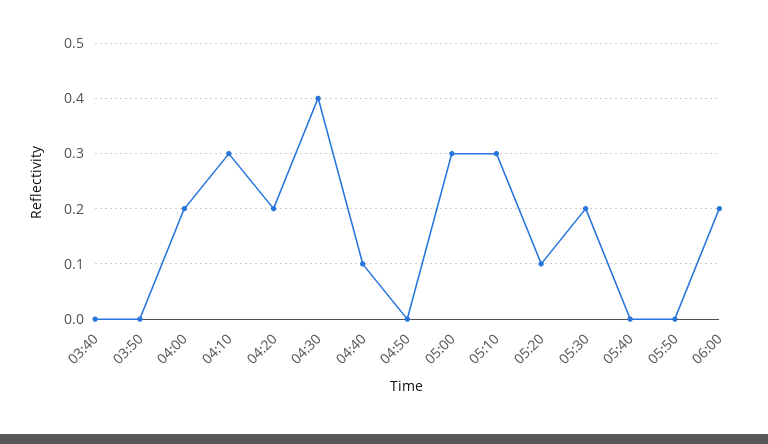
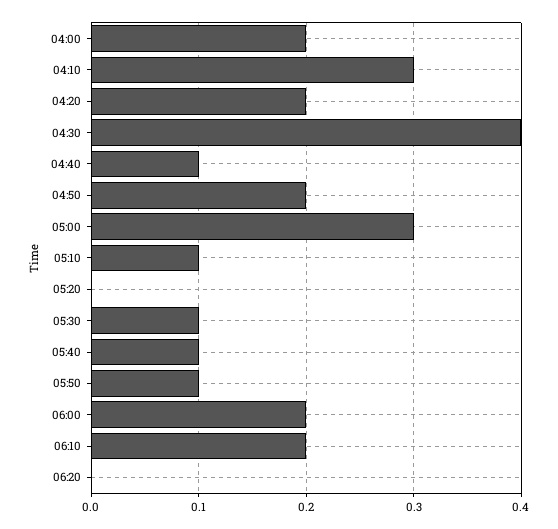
03:40: 0 -> none
03:50: 0 -> none
04:50: 0 -> 0.2
05:10: 0.3 -> 0.1
05:20: 0.1 -> 0
05:30: 0.2 -> 0.1
05:40: 0 -> 0.1
05:50: 0 -> 0.1
06:10: none -> 0.2
06:20: none -> 0

